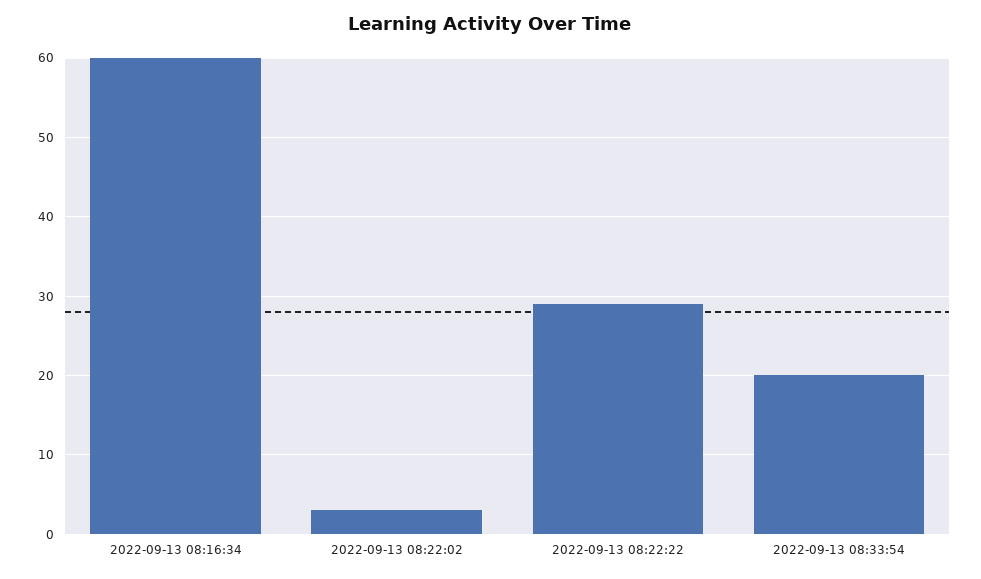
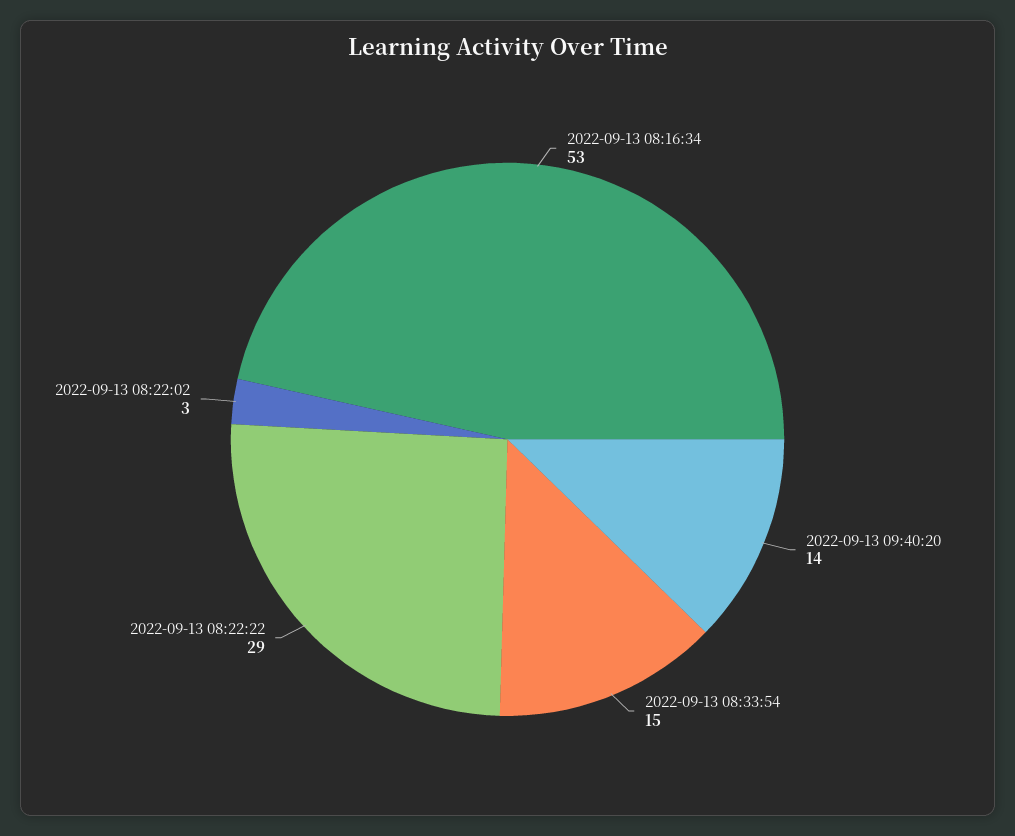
2022-09-13 08:16:34: 60 -> 53
2022-09-13 08:33:54: 20 -> 15
2022-09-13 09:40:20: none -> 14

